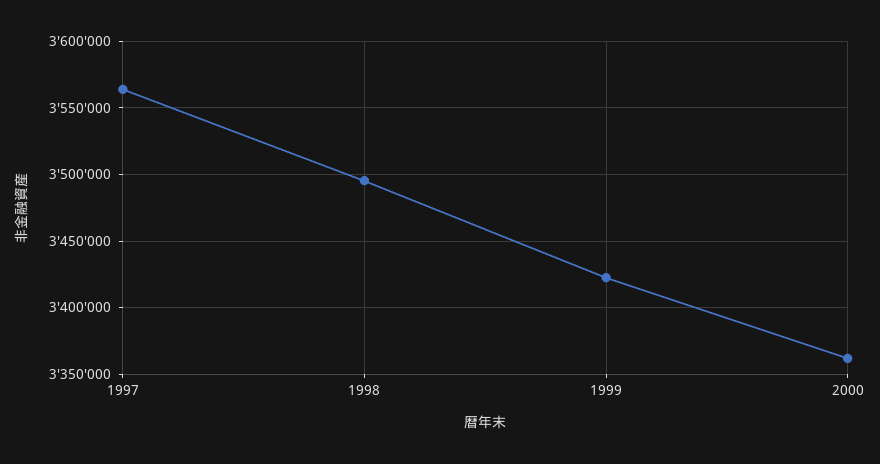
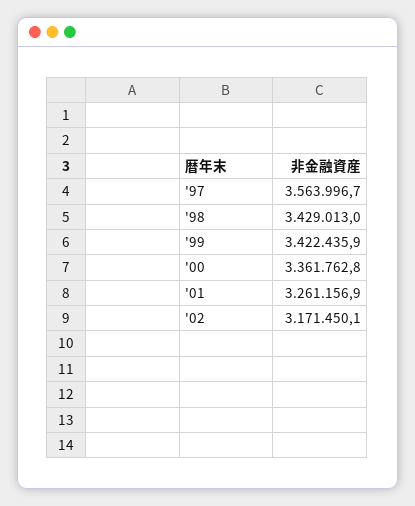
1998: 3495000 -> 3429013
'01: none -> 3261156.9
'02: none -> 3171450.1

